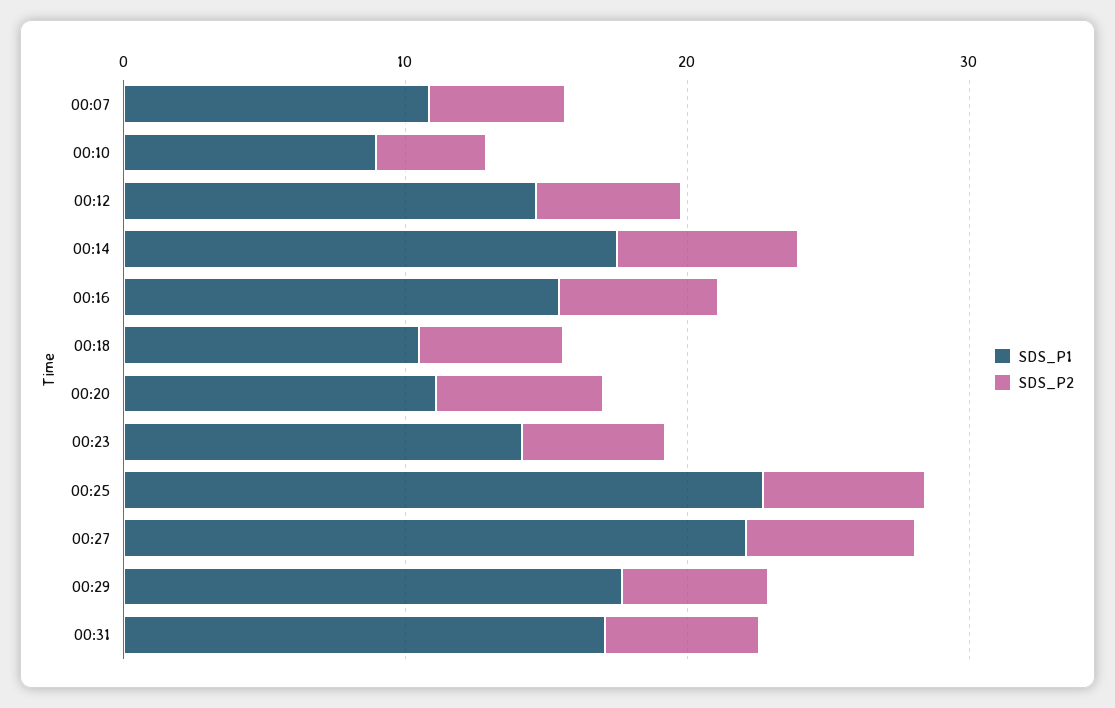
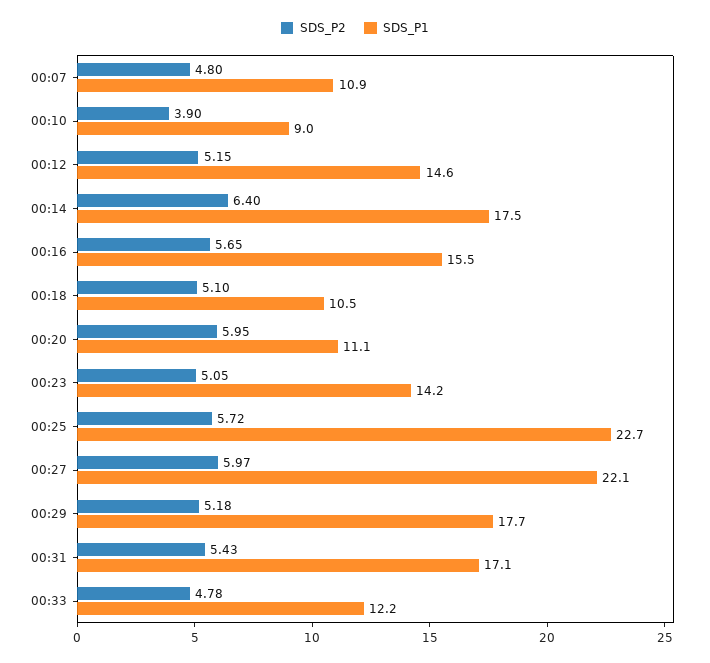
SDS_P2, 00:33: none -> 4.78
SDS_P1, 00:33: none -> 12.2

